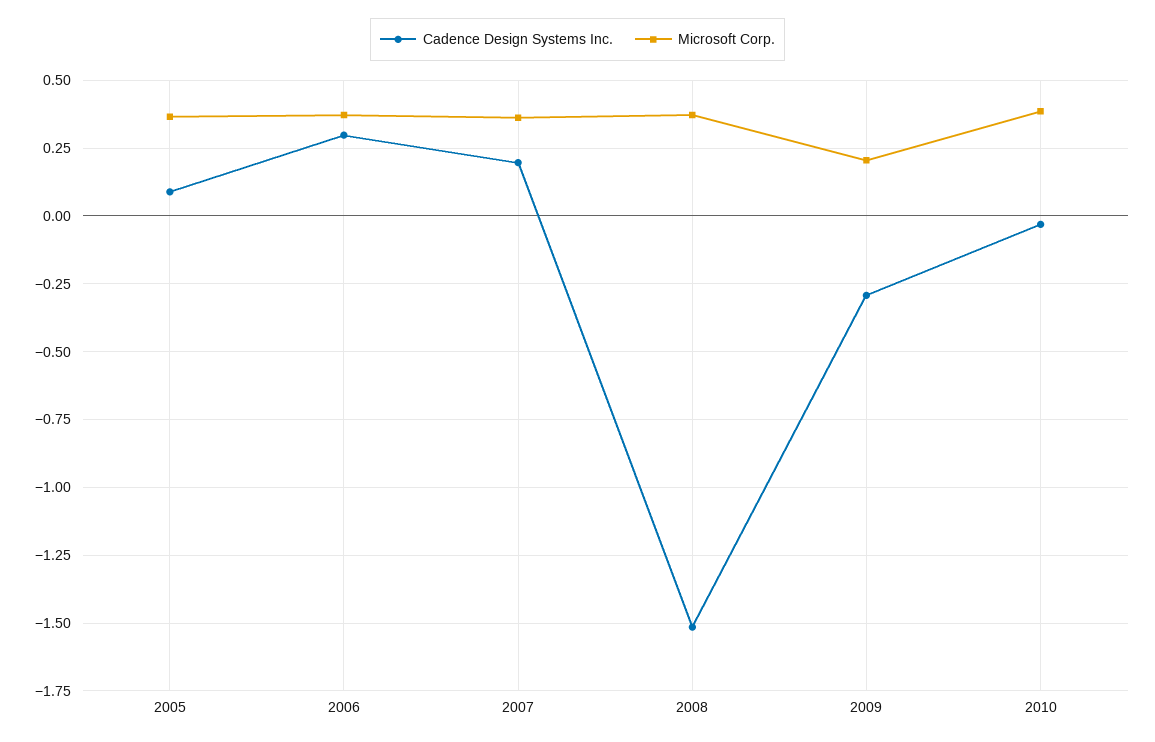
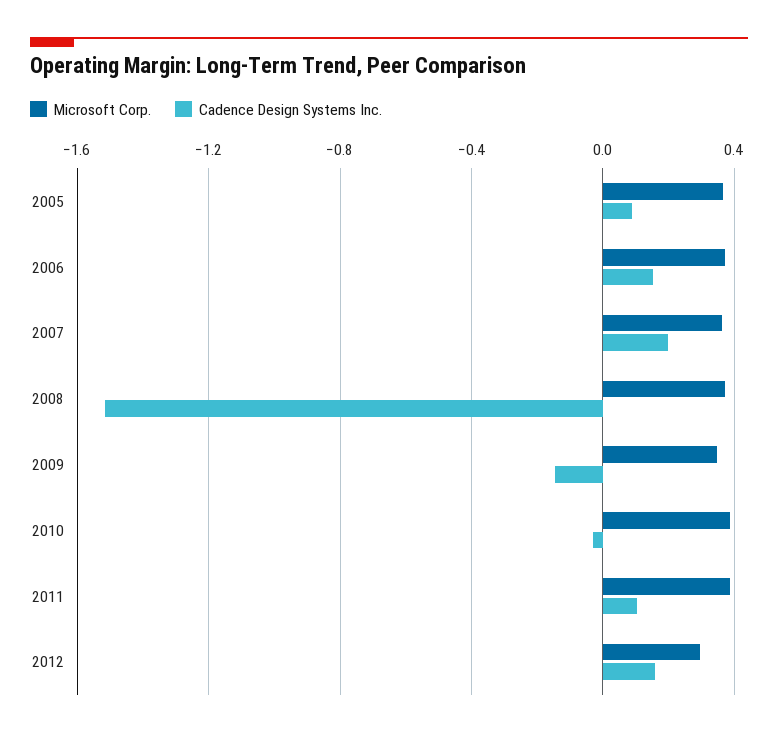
Cadence Design Systems Inc., 2006: 0.3 -> 0.15
Cadence Design Systems Inc., 2009: -0.3 -> -0.15
Microsoft Corp., 2009: 0.2 -> 0.35
Microsoft Corp., 2011: none -> 0.4
Cadence Design Systems Inc., 2011: none -> 0.1
Microsoft Corp., 2012: none -> 0.3
Cadence Design Systems Inc., 2012: none -> 0.15

